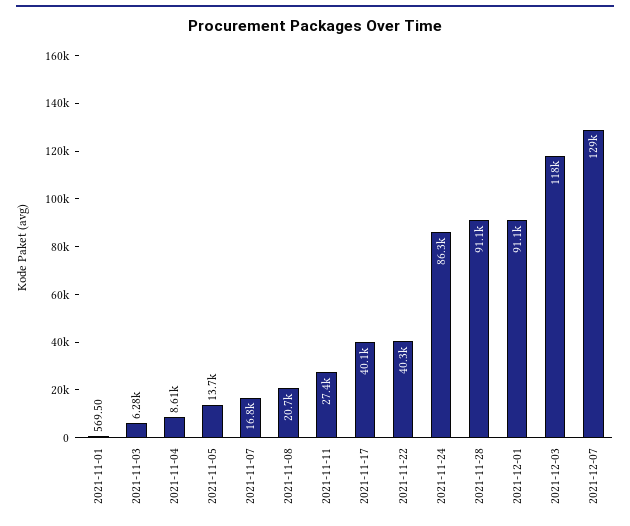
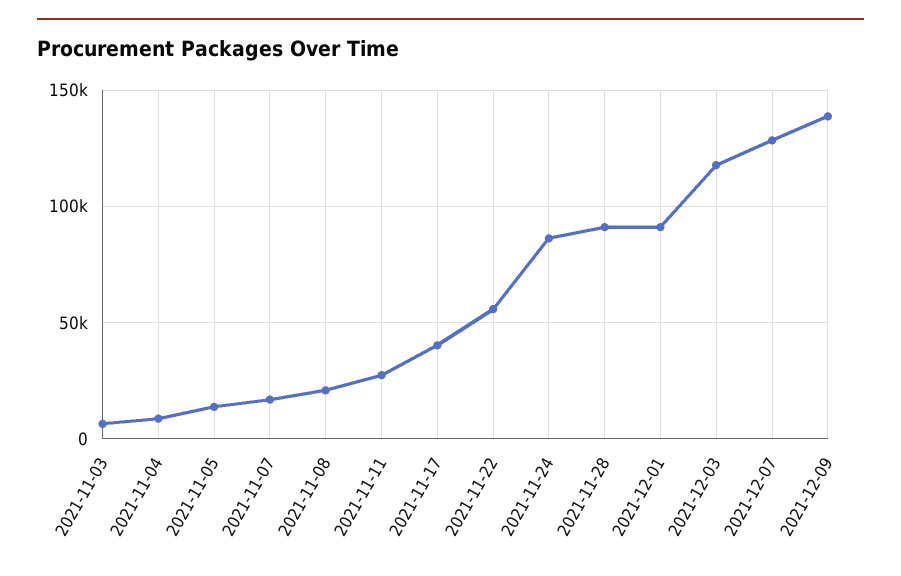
2021-11-01: 569.5 -> none
2021-11-22: 40300 -> 55000
2021-12-09: none -> 140000

